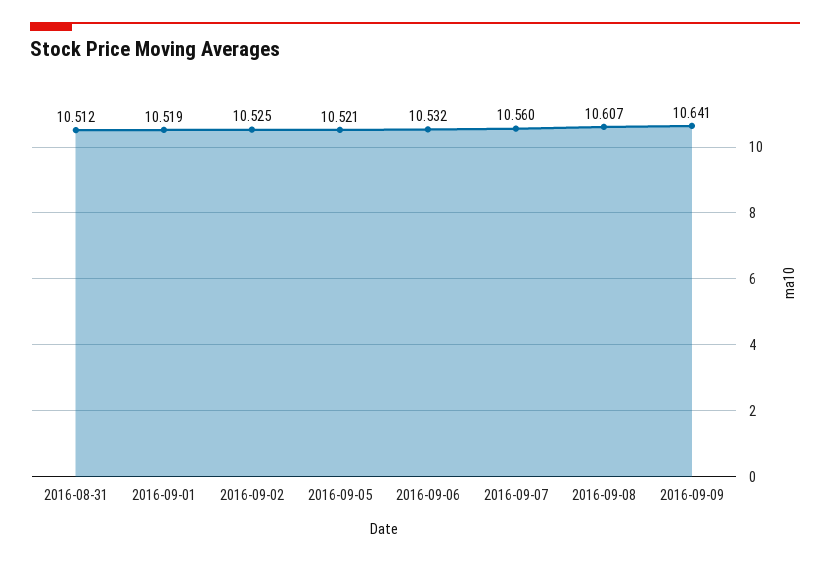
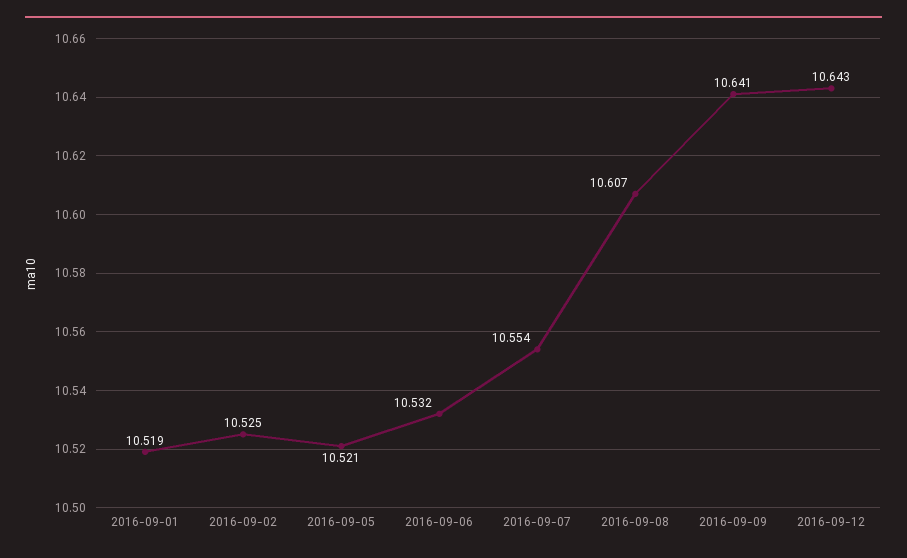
2016-08-31: 10.512 -> none
2016-09-07: 10.56 -> 10.554
2016-09-12: none -> 10.643

